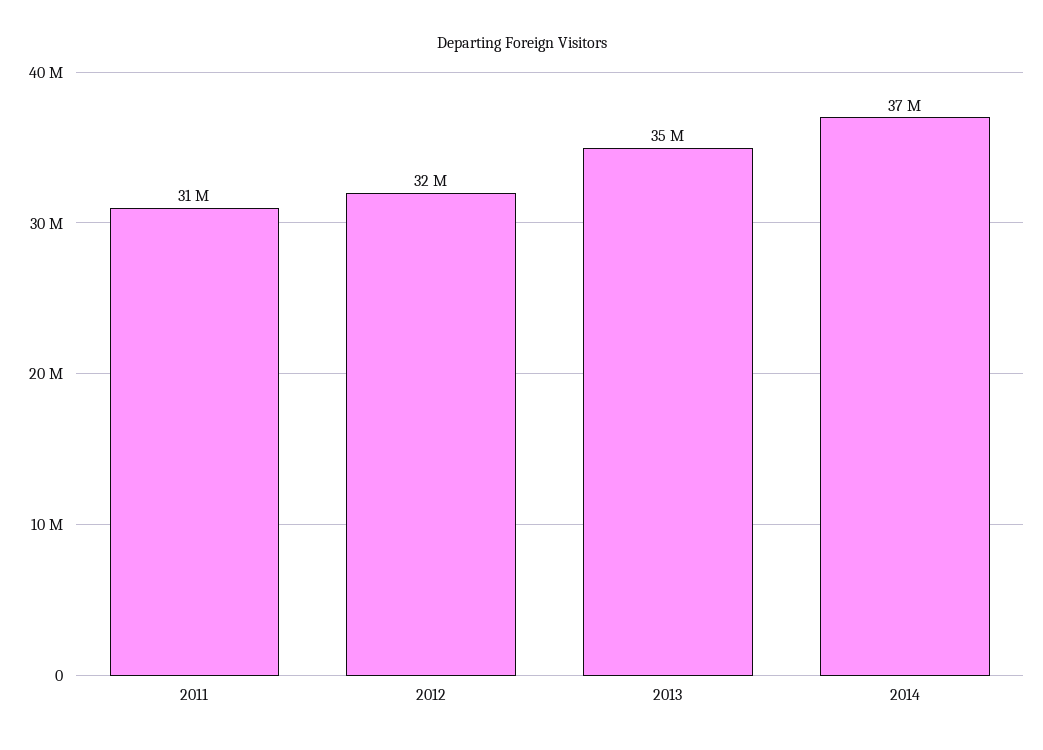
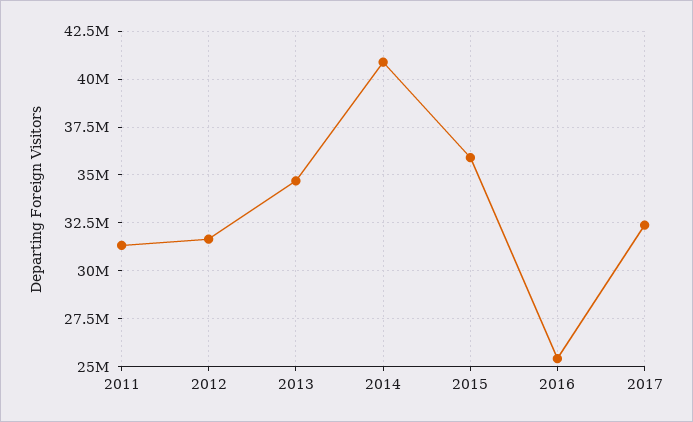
2014: 37000000 -> 41000000
2015: none -> 36000000
2016: none -> 25500000
2017: none -> 32500000

